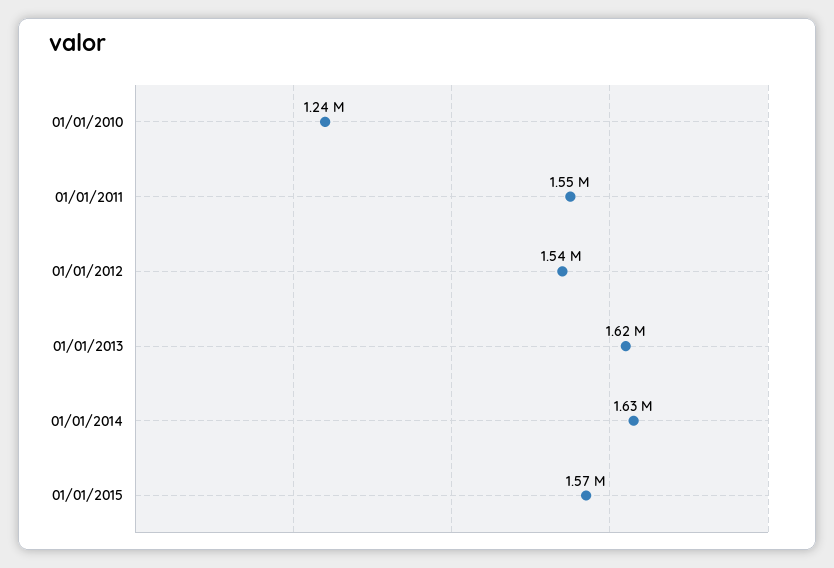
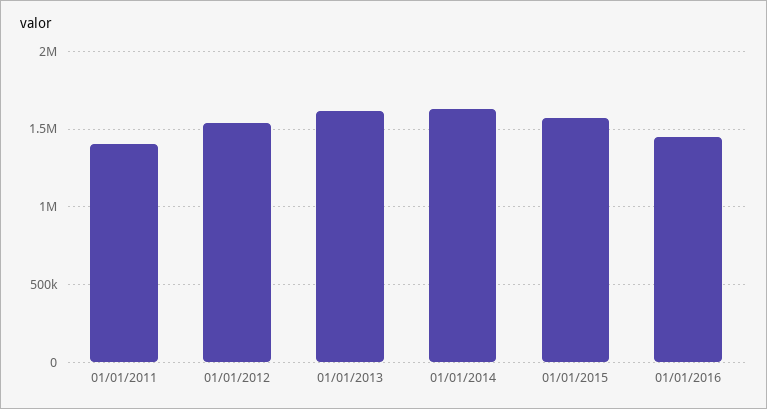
01/01/2010: 1240000 -> none
01/01/2011: 1550000 -> 1400000
01/01/2016: none -> 1450000

